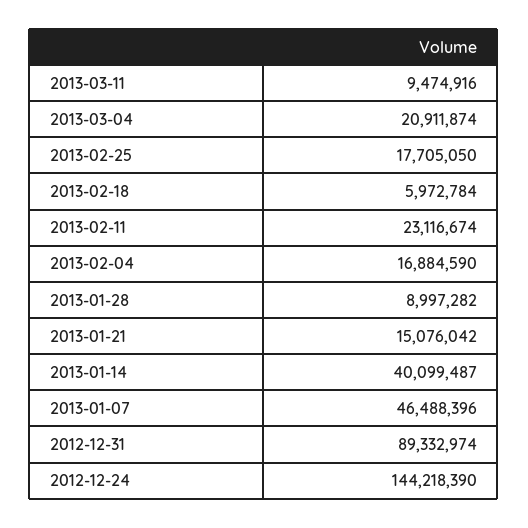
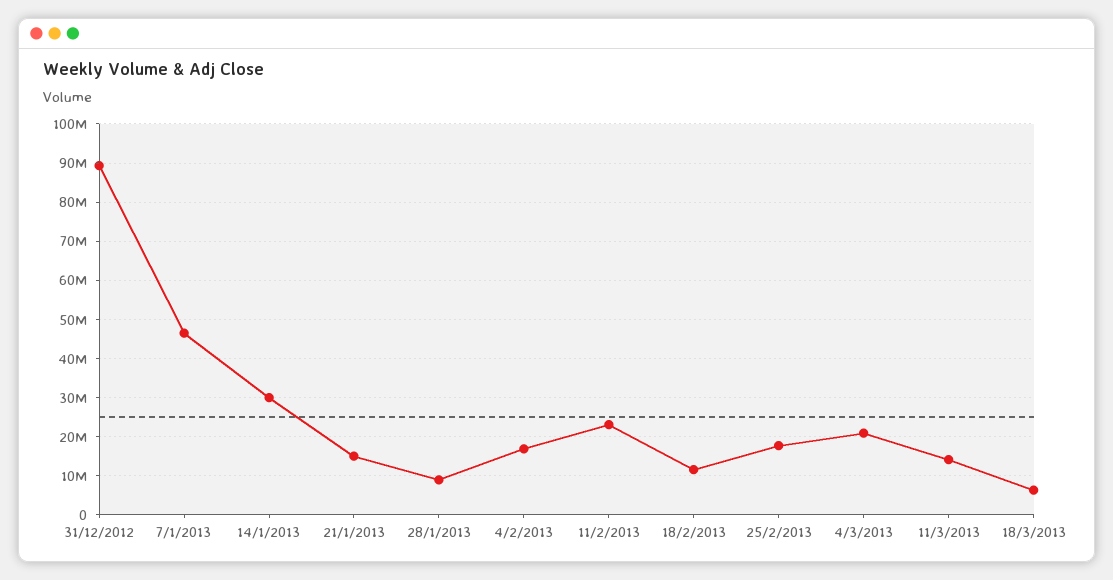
2013-03-11: 9474916 -> 14000000
2013-02-18: 5972784 -> 12000000
2013-01-14: 40099487 -> 30000000
2012-12-24: 144218390 -> none
18/3/2013: none -> 6000000

